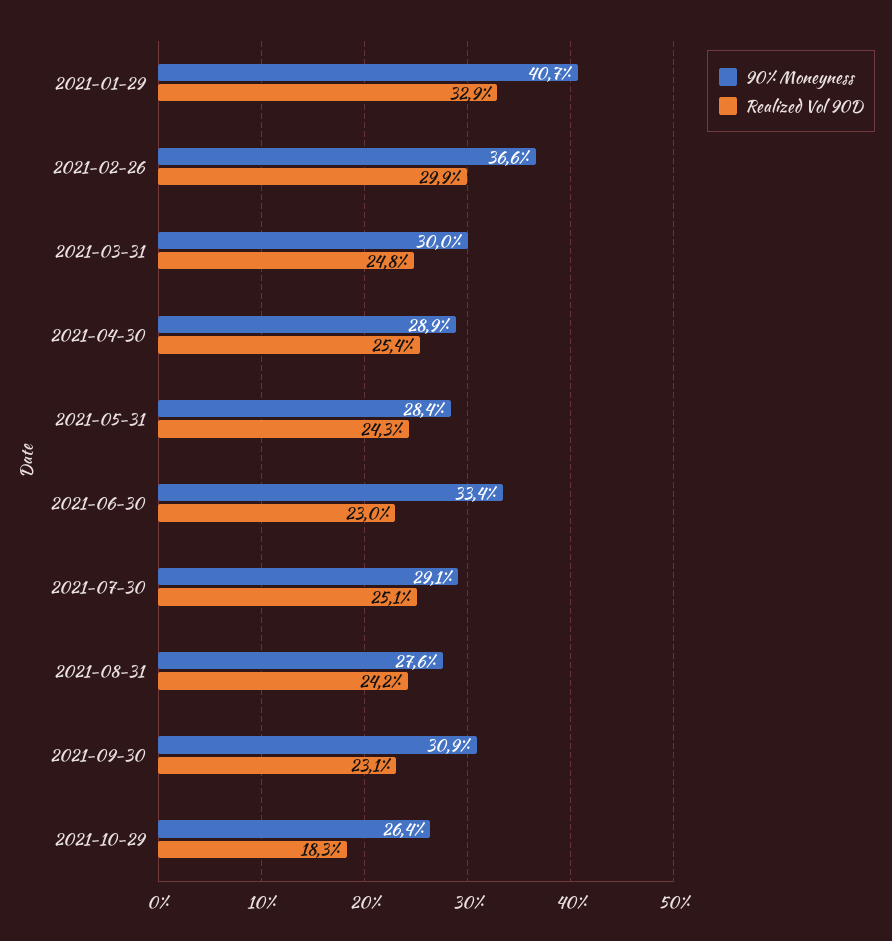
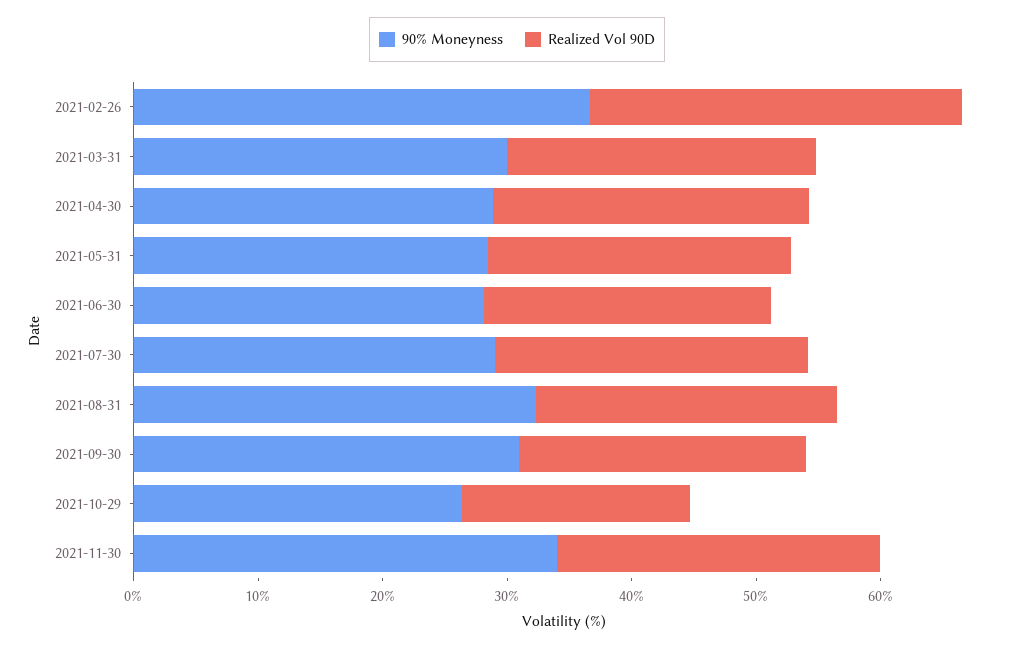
90% Moneyness, 2021-01-29: 40.7 -> none
Realized Vol 90D, 2021-01-29: 32.9 -> none
90% Moneyness, 2021-06-30: 33.4 -> 28
90% Moneyness, 2021-08-31: 27.6 -> 32
90% Moneyness, 2021-11-30: none -> 34
Realized Vol 90D, 2021-11-30: none -> 26

